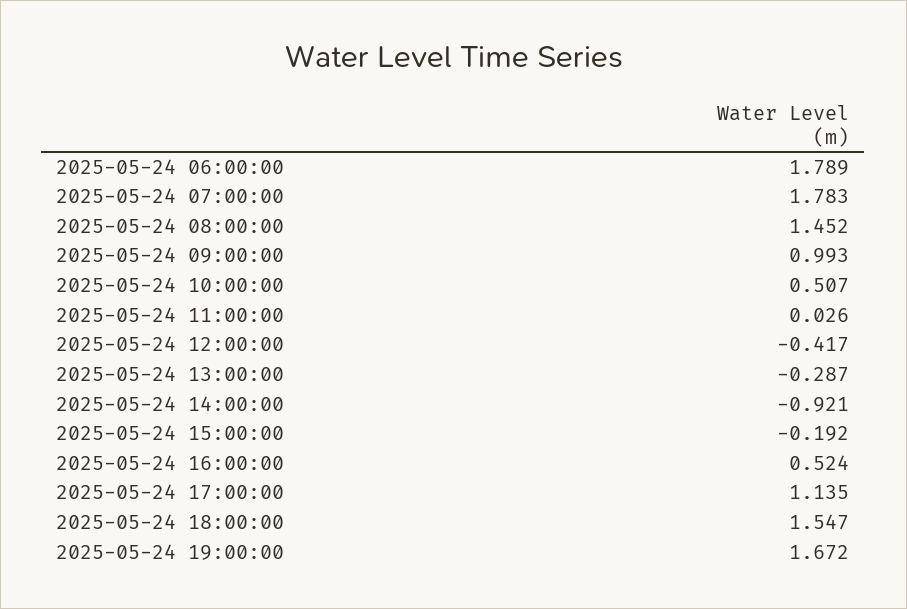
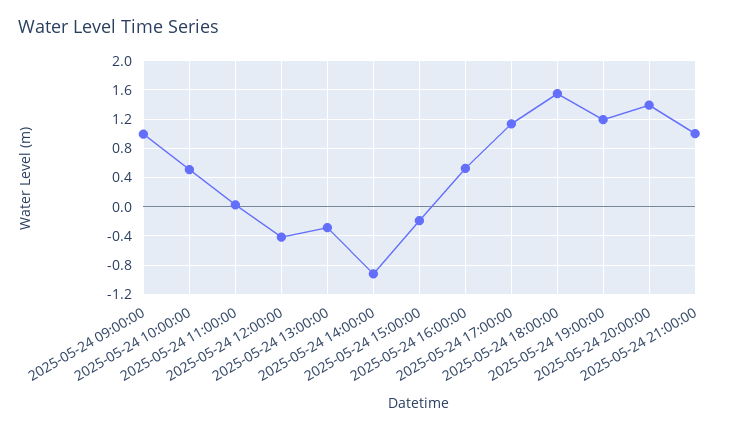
2025-05-24 06:00:00: 1.789 -> none
2025-05-24 07:00:00: 1.783 -> none
2025-05-24 08:00:00: 1.452 -> none
2025-05-24 19:00:00: 1.672 -> 1.2
2025-05-24 20:00:00: none -> 1.4
2025-05-24 21:00:00: none -> 1

